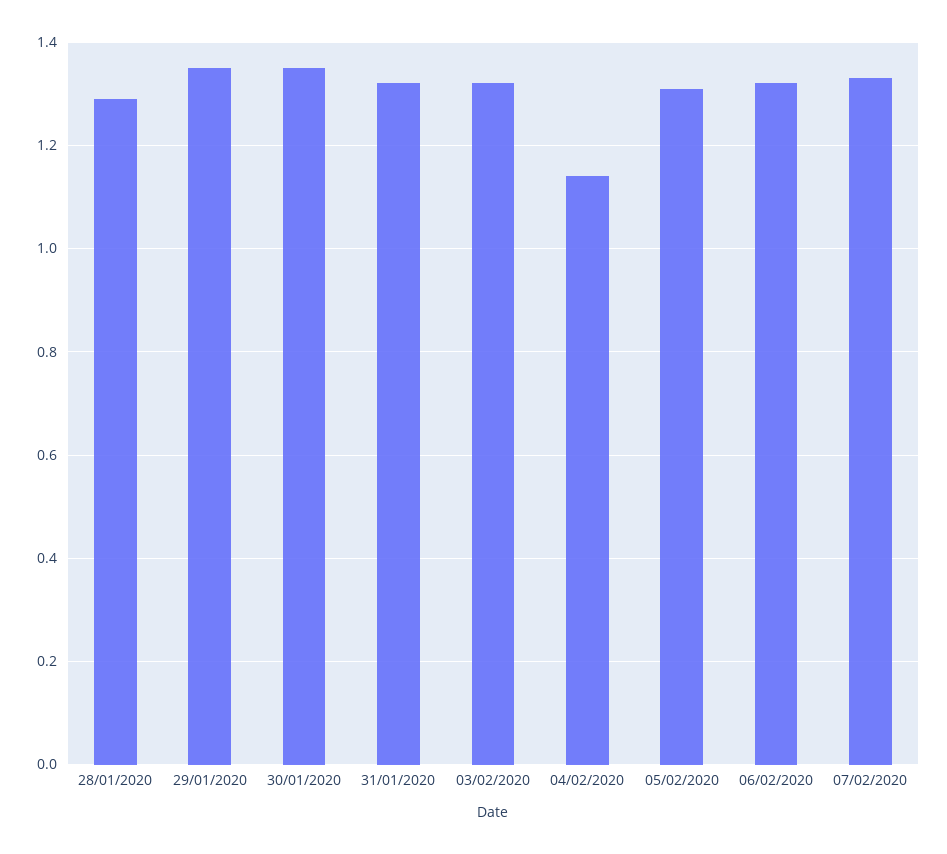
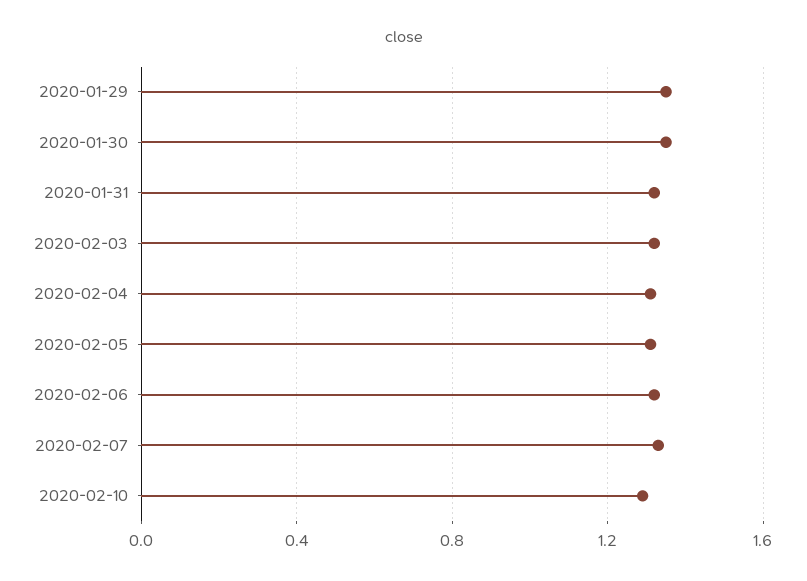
28/01/2020: 1.3 -> none
04/02/2020: 1.15 -> 1.3
2020-02-10: none -> 1.3

